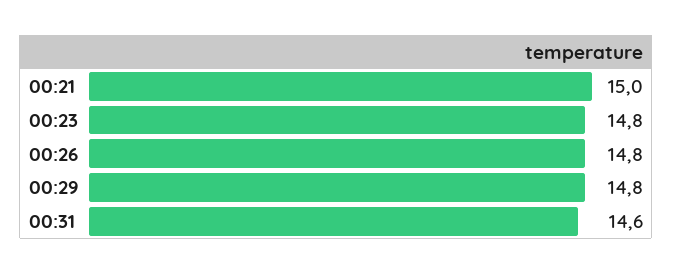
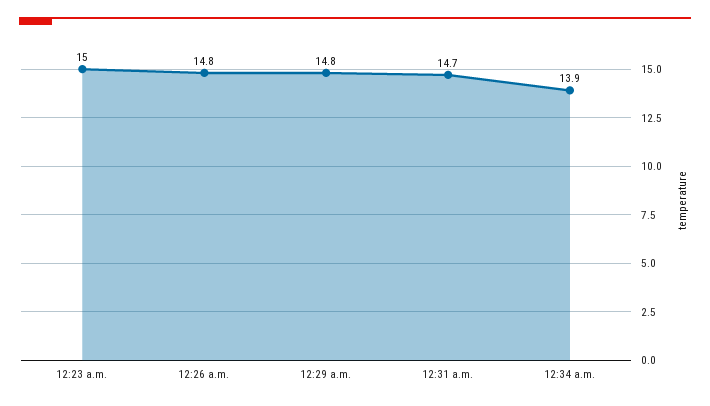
00:21: 15 -> none
00:23: 14.8 -> 15
00:31: 14.6 -> 14.7
12:34 a.m.: none -> 13.9

